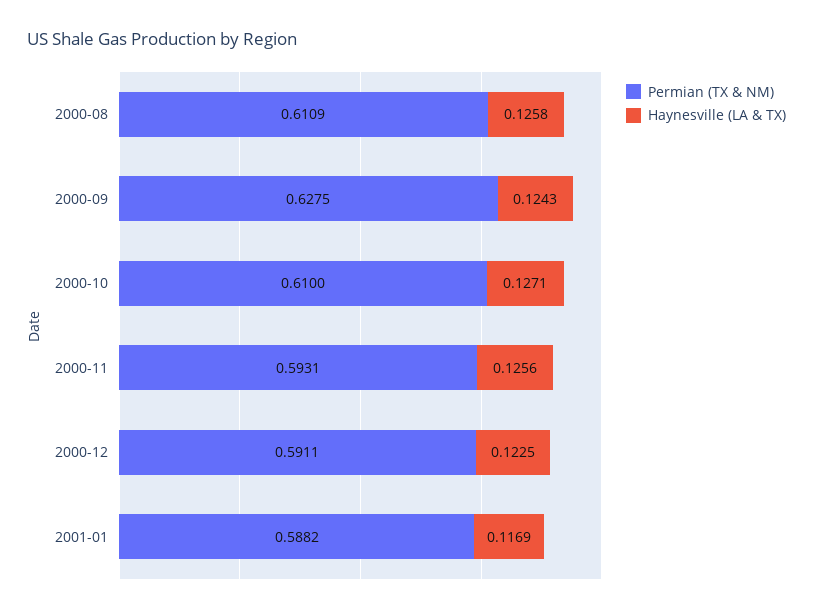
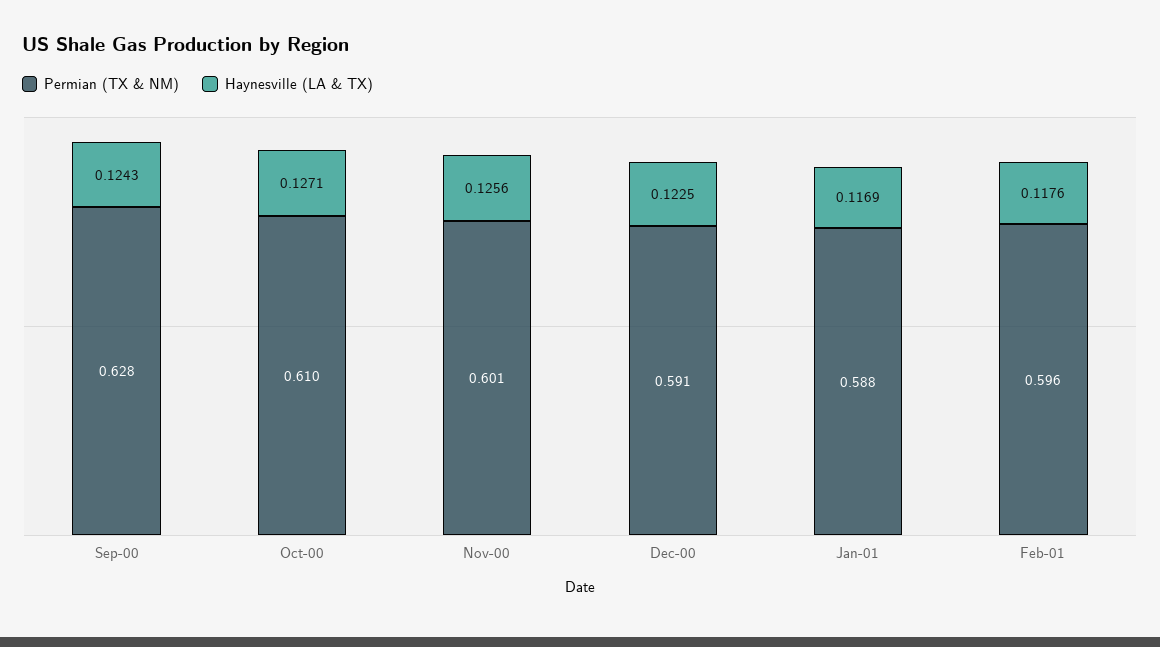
Permian (TX & NM), 2000-08: 0.6109 -> none
Haynesville (LA & TX), 2000-08: 0.1258 -> none
Permian (TX & NM), 2000-11: 0.5931 -> 0.601
Permian (TX & NM), Feb-01: none -> 0.596
Haynesville (LA & TX), Feb-01: none -> 0.1176

